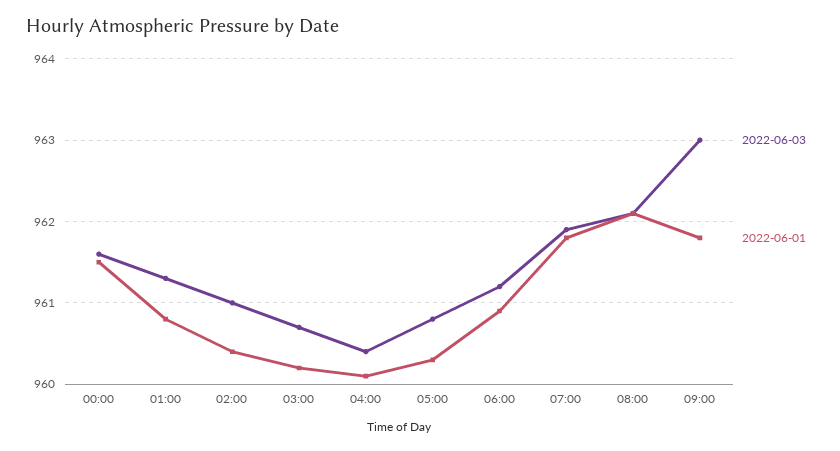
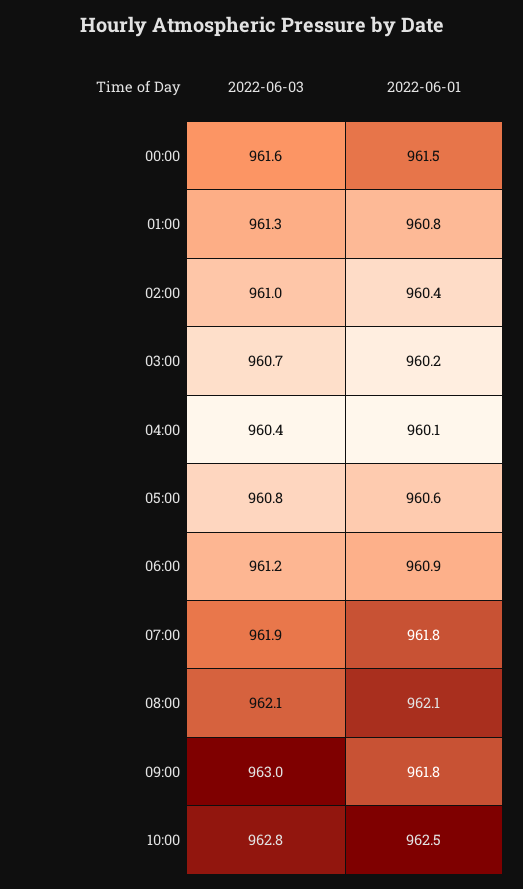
2022-06-01, 05:00: 960.3 -> 960.6
2022-06-03, 10:00: none -> 962.8
2022-06-01, 10:00: none -> 962.5

